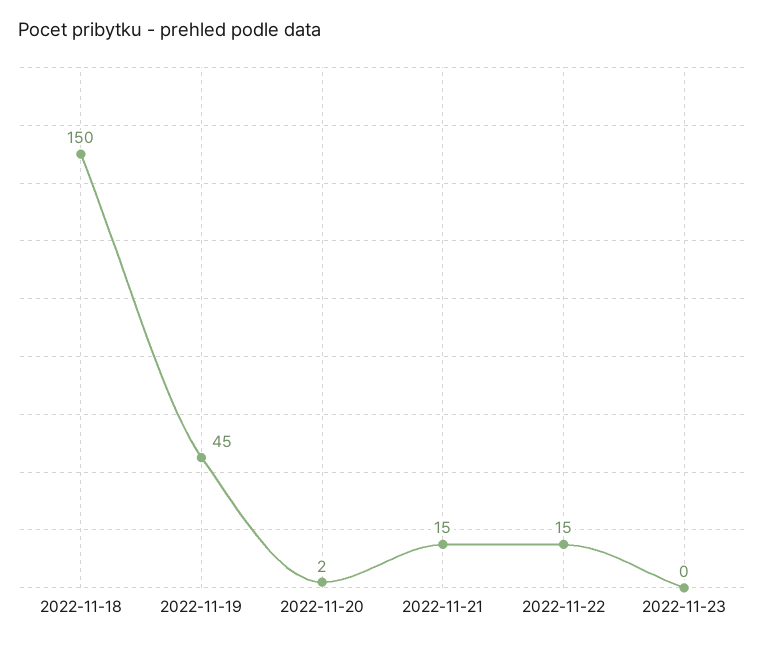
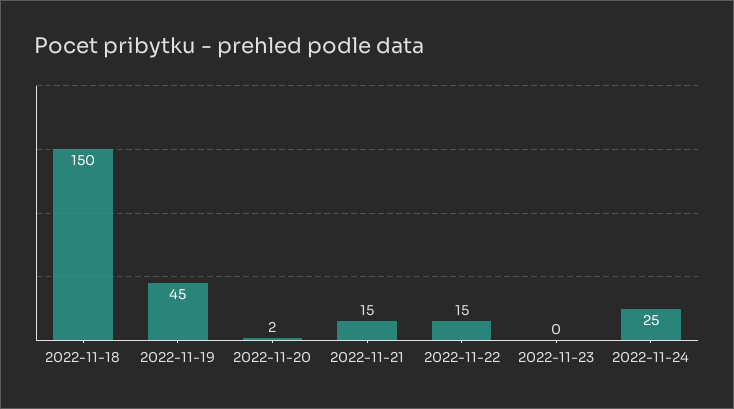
2022-11-24: none -> 25

